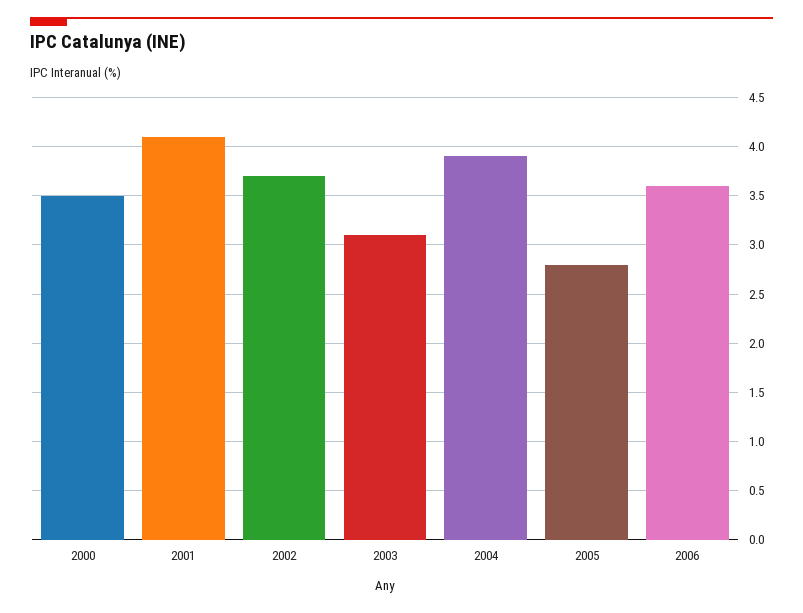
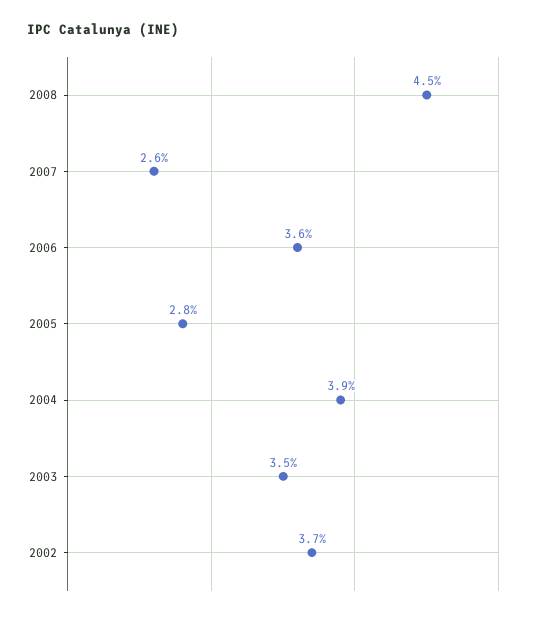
2000: 3.5 -> none
2001: 4.1 -> none
2003: 3.1 -> 3.5
2008: none -> 4.5
2007: none -> 2.6

